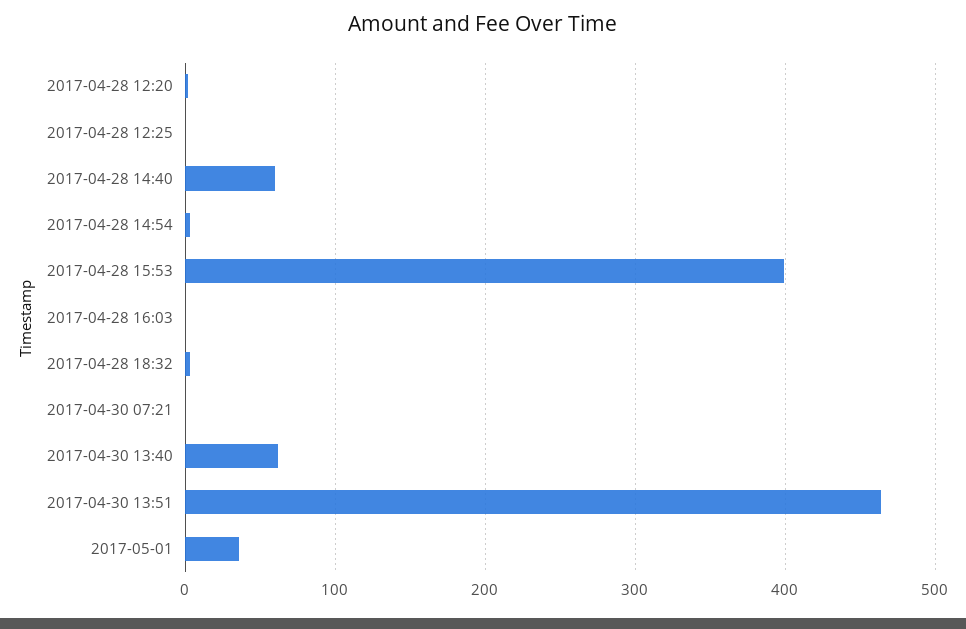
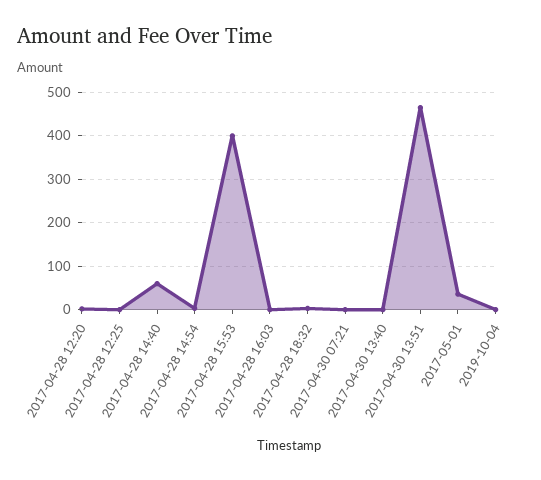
2017-04-30 13:40: 60 -> 0
2019-10-04: none -> 0

